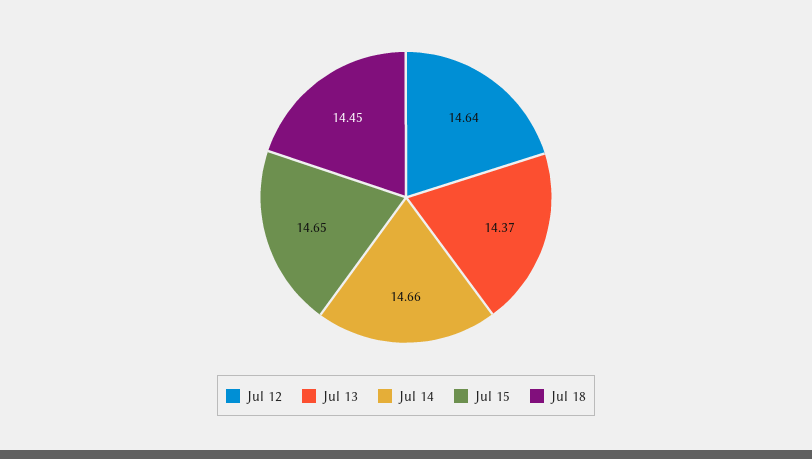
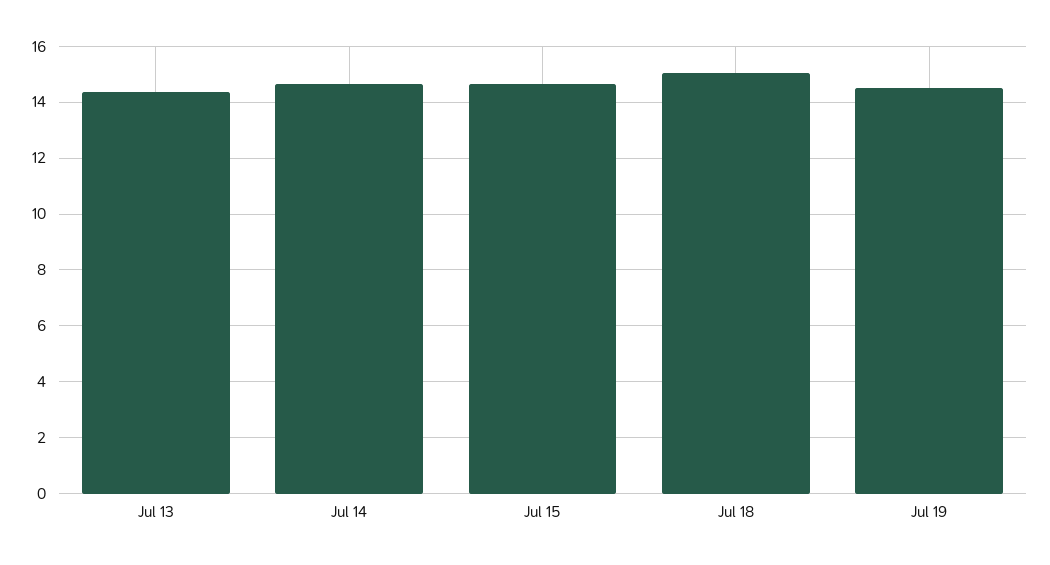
Jul 12: 14.64 -> none
Jul 18: 14.45 -> 15
Jul 19: none -> 14.5

